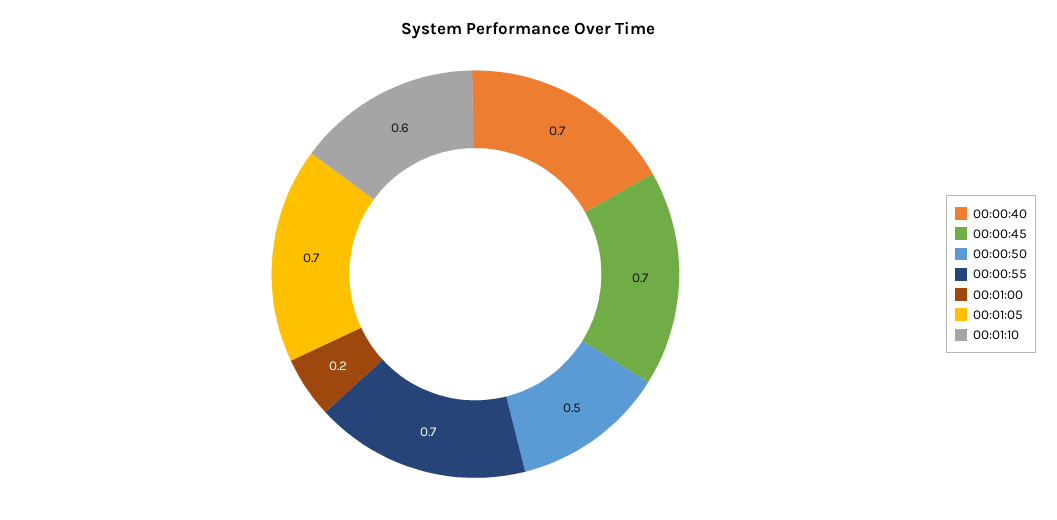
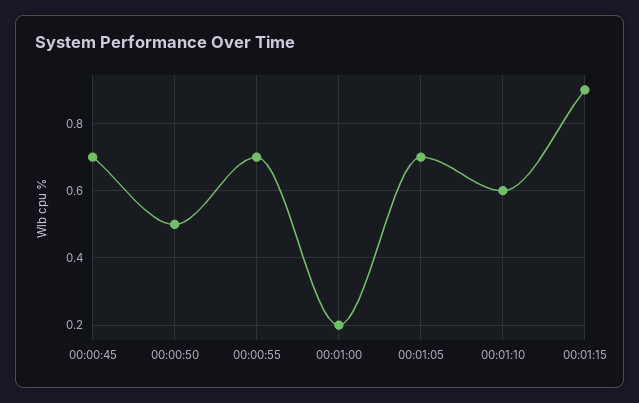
00:00:40: 0.7 -> none
00:01:15: none -> 0.9

